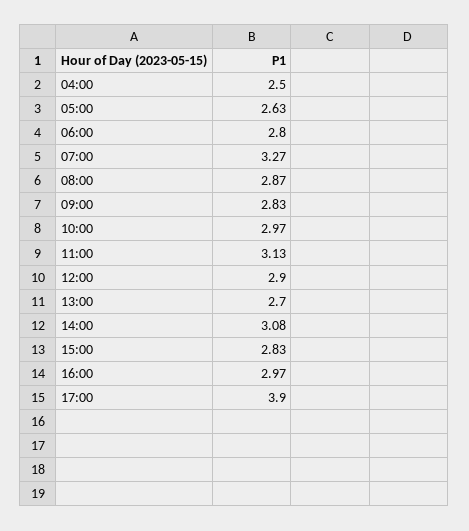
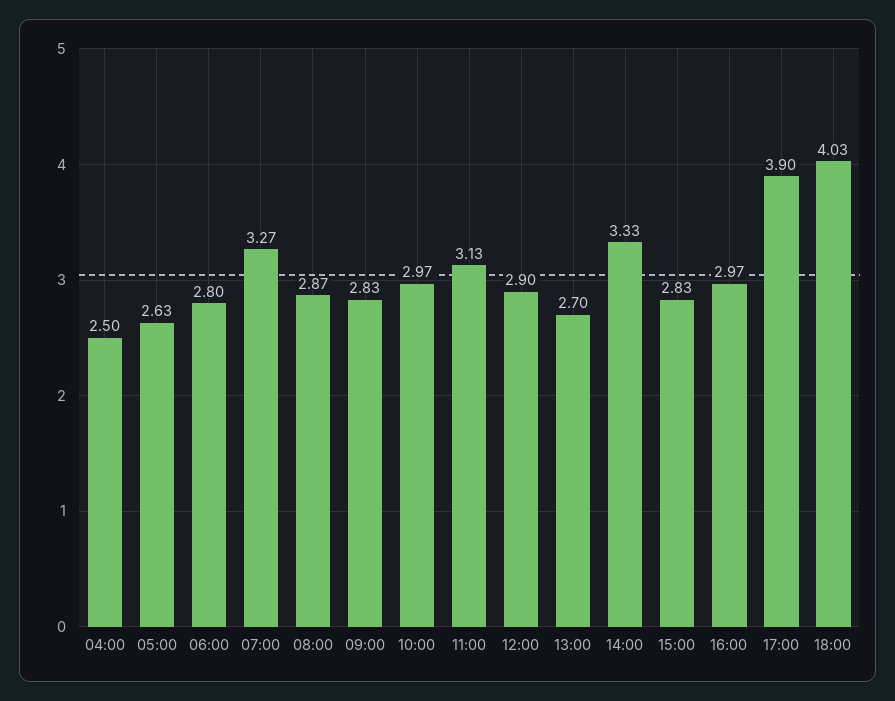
14:00: 3.08 -> 3.33
18:00: none -> 4.03

